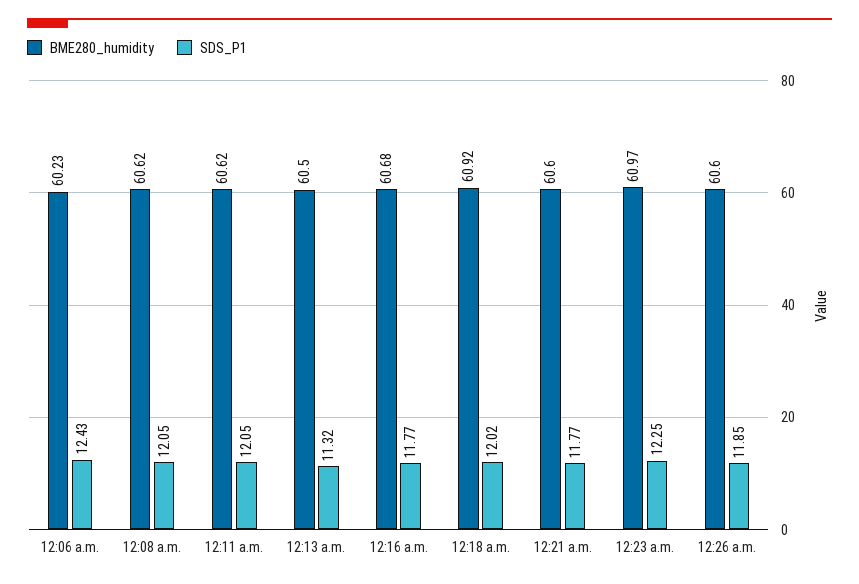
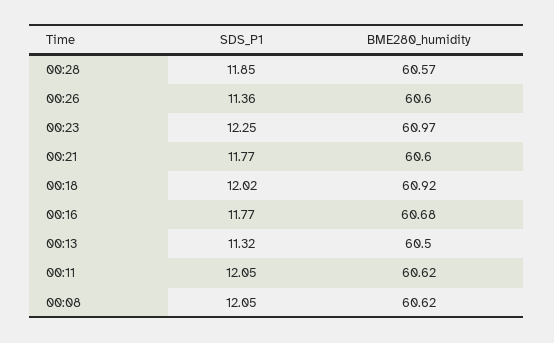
BME280_humidity, 12:06 a.m.: 60.23 -> none
SDS_P1, 12:06 a.m.: 12.43 -> none
SDS_P1, 12:26 a.m.: 11.85 -> 11.36
SDS_P1, 00:28: none -> 11.85
BME280_humidity, 00:28: none -> 60.57

